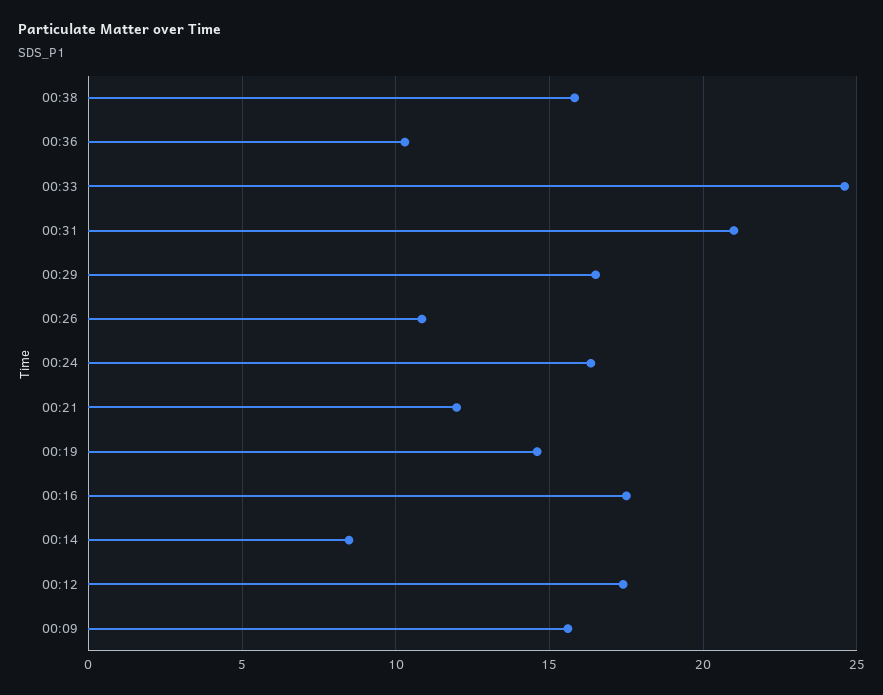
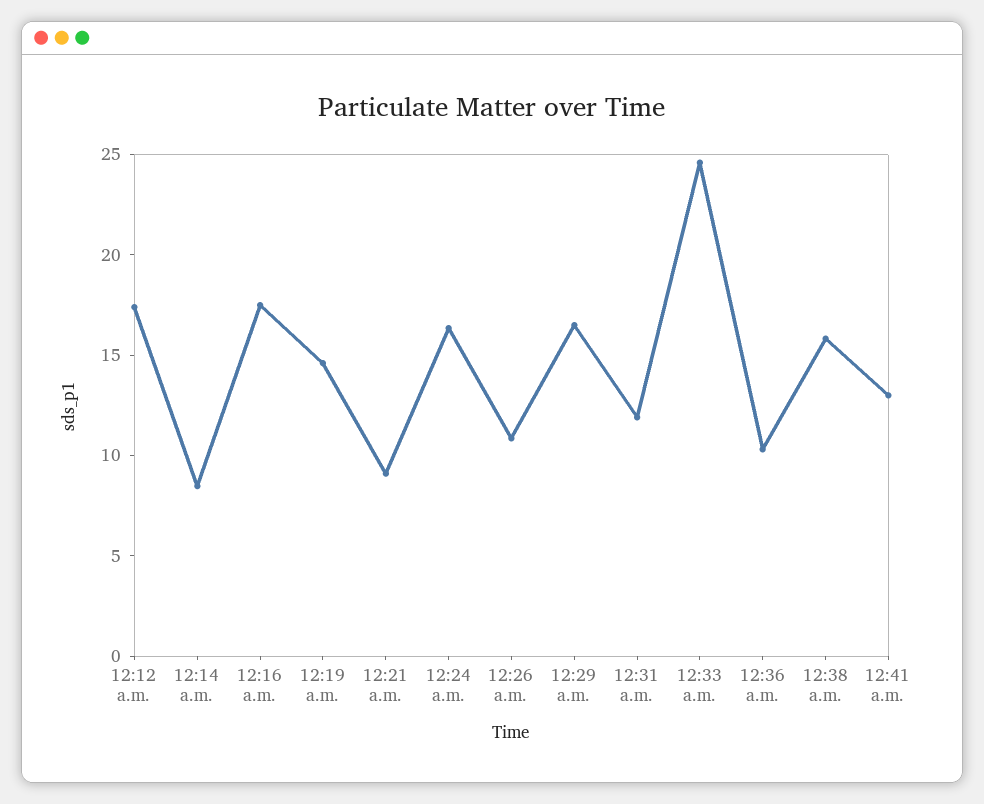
00:31: 21 -> 12
00:21: 12 -> 9
00:09: 15.5 -> none
12:41 a.m.: none -> 13

